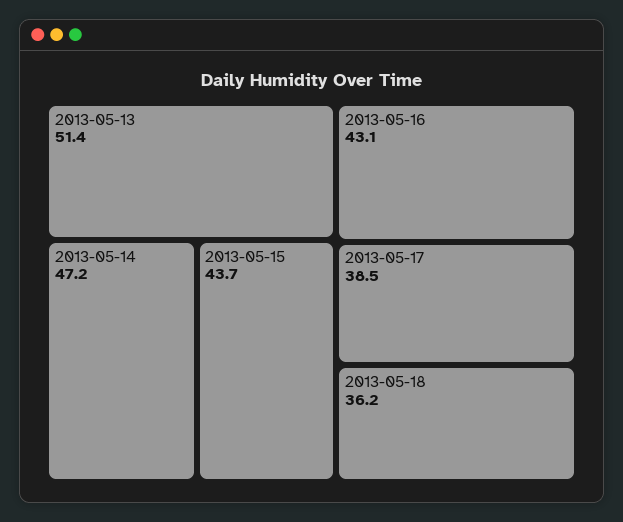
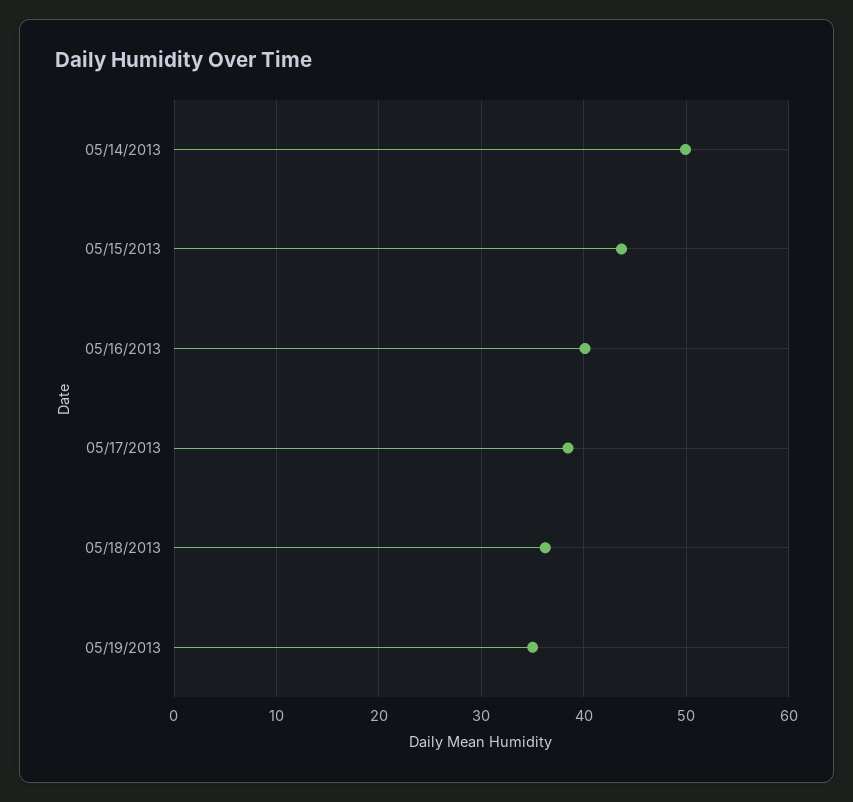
2013-05-13: 51.4 -> none
2013-05-14: 47.2 -> 50
2013-05-16: 43.1 -> 40
05/19/2013: none -> 35

